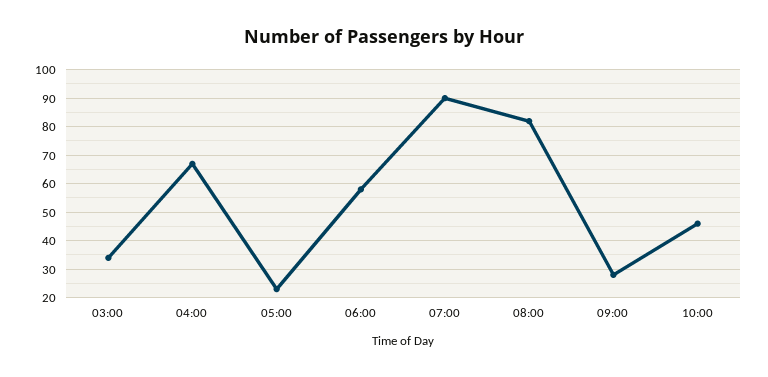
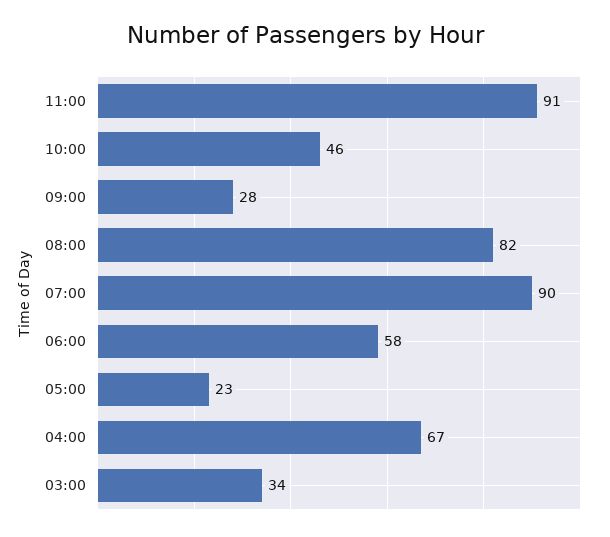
11:00: none -> 91

